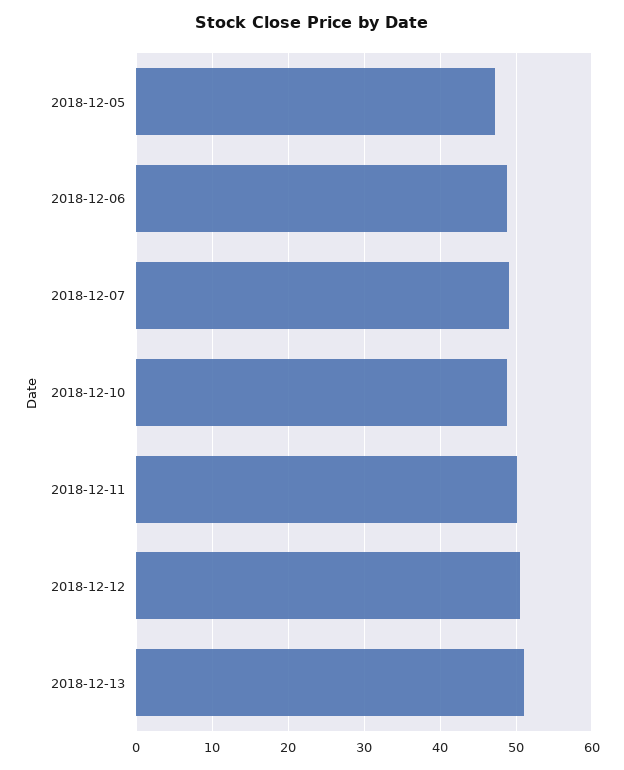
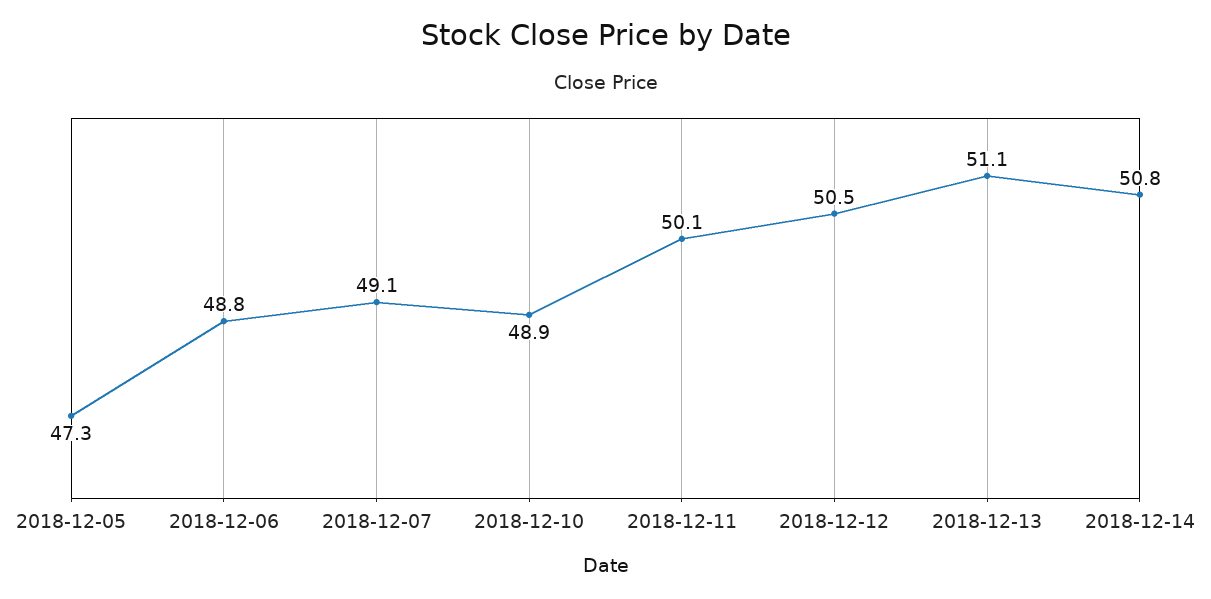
2018-12-14: none -> 50.8

